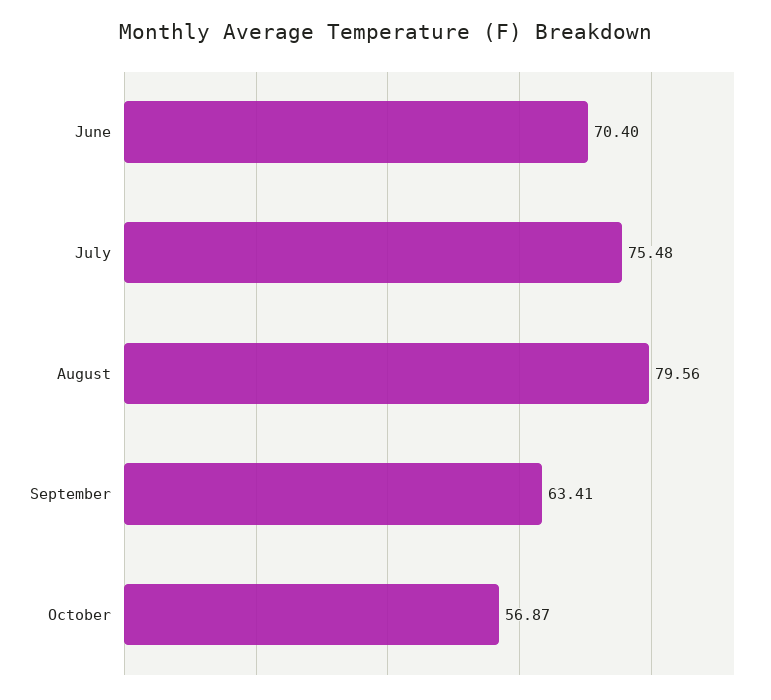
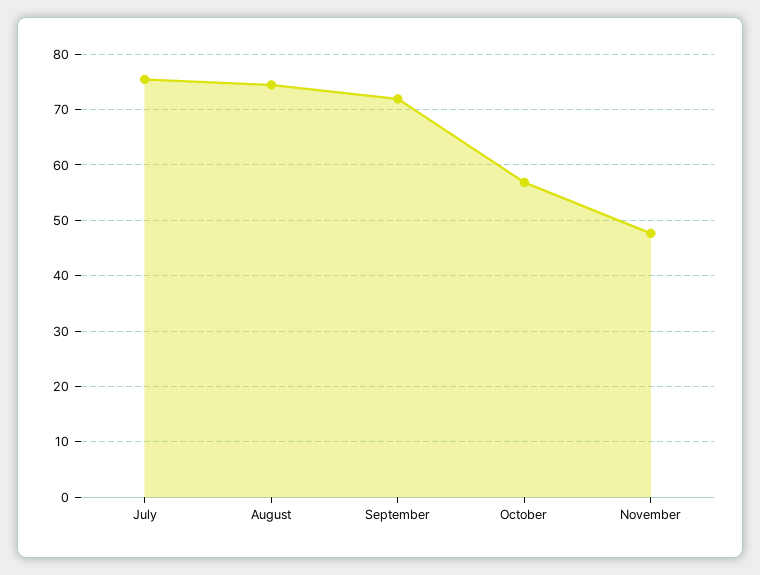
June: 70.4 -> none
August: 79.56 -> 74
September: 63.41 -> 72
November: none -> 48

